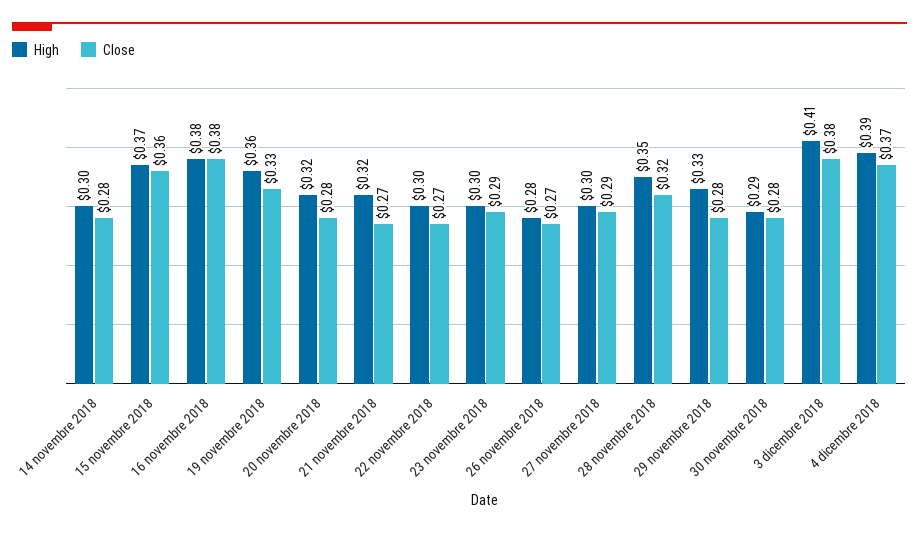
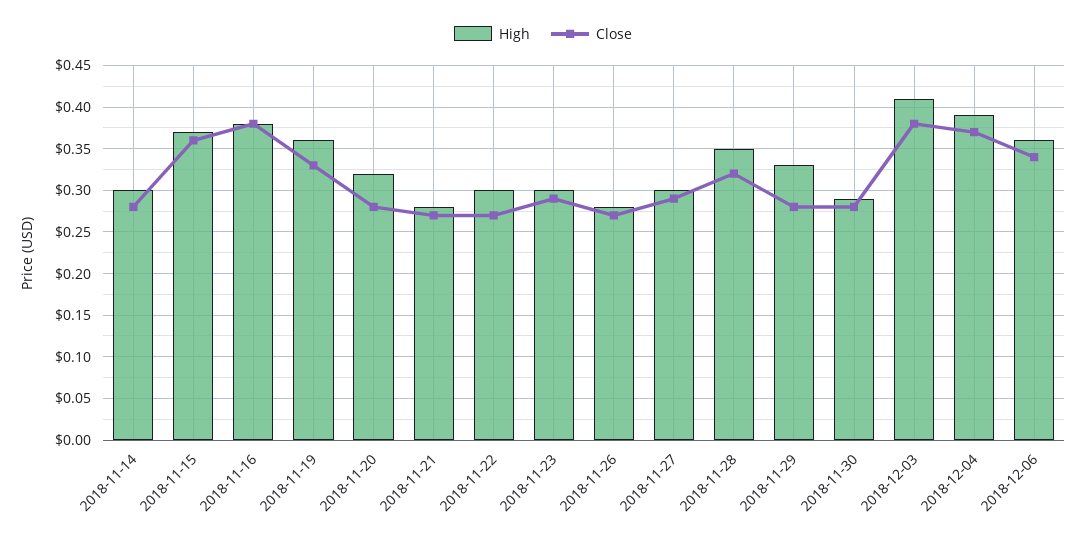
High, 21 novembre 2018: 0.32 -> 0.28
High, 2018-12-06: none -> 0.36
Close, 2018-12-06: none -> 0.34

